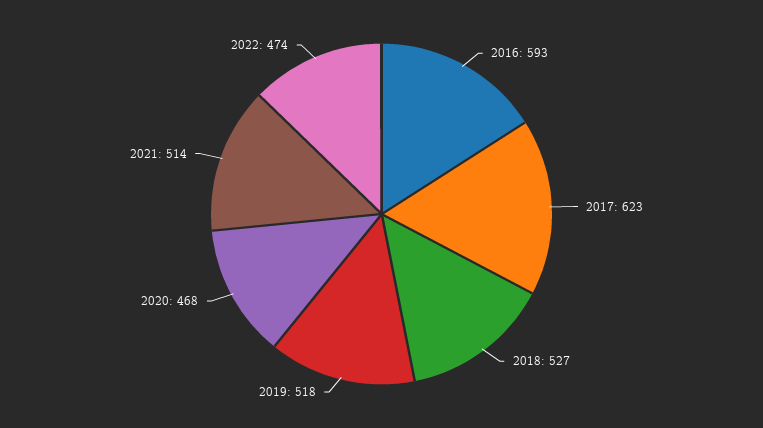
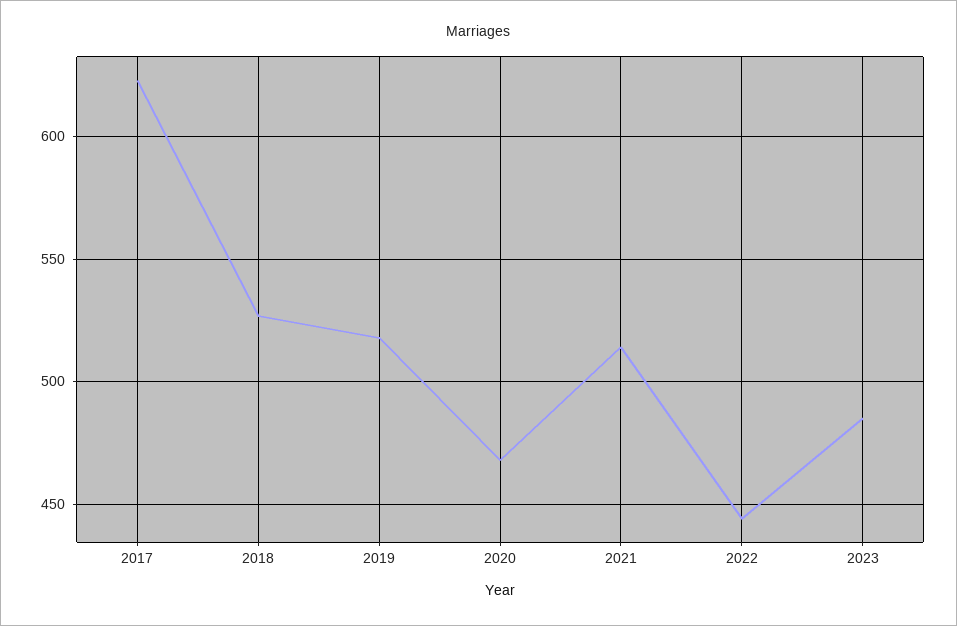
2016: 593 -> none
2022: 474 -> 445
2023: none -> 485

